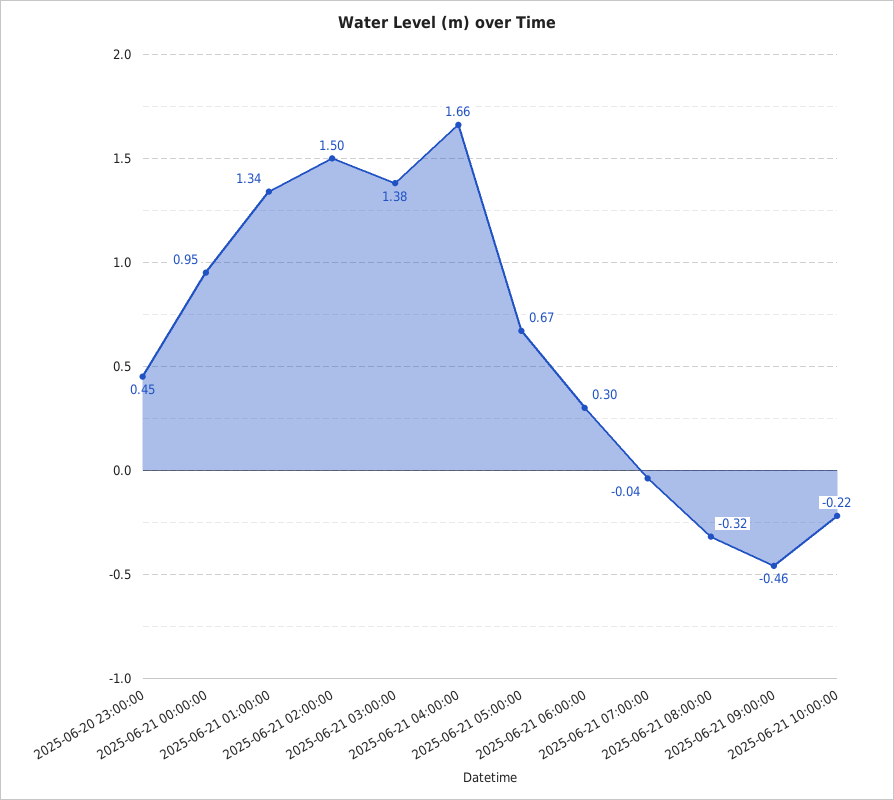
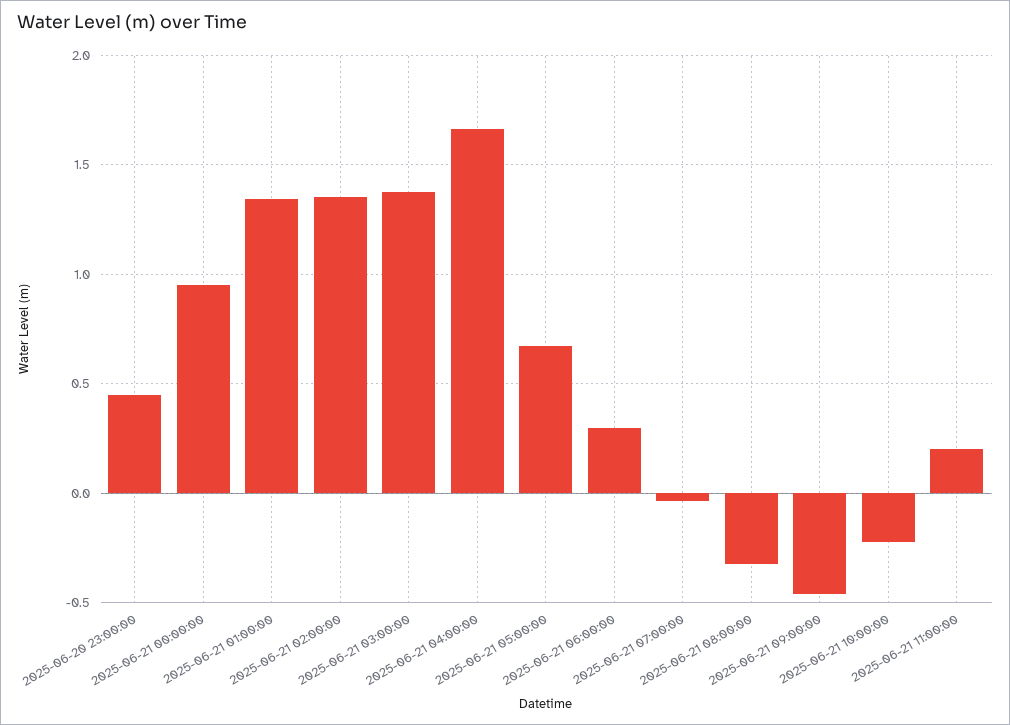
2025-06-21 02:00:00: 1.5 -> 1.35
2025-06-21 11:00:00: none -> 0.2

